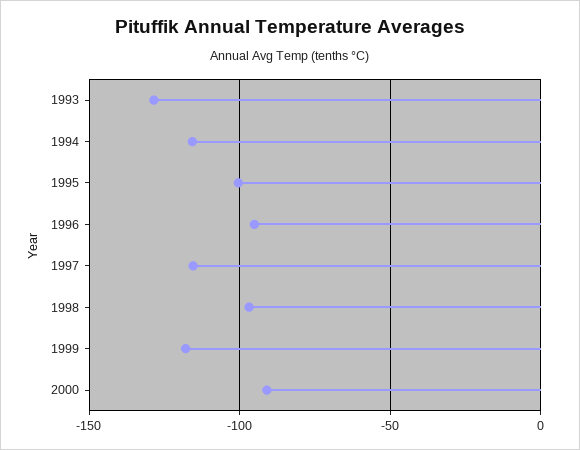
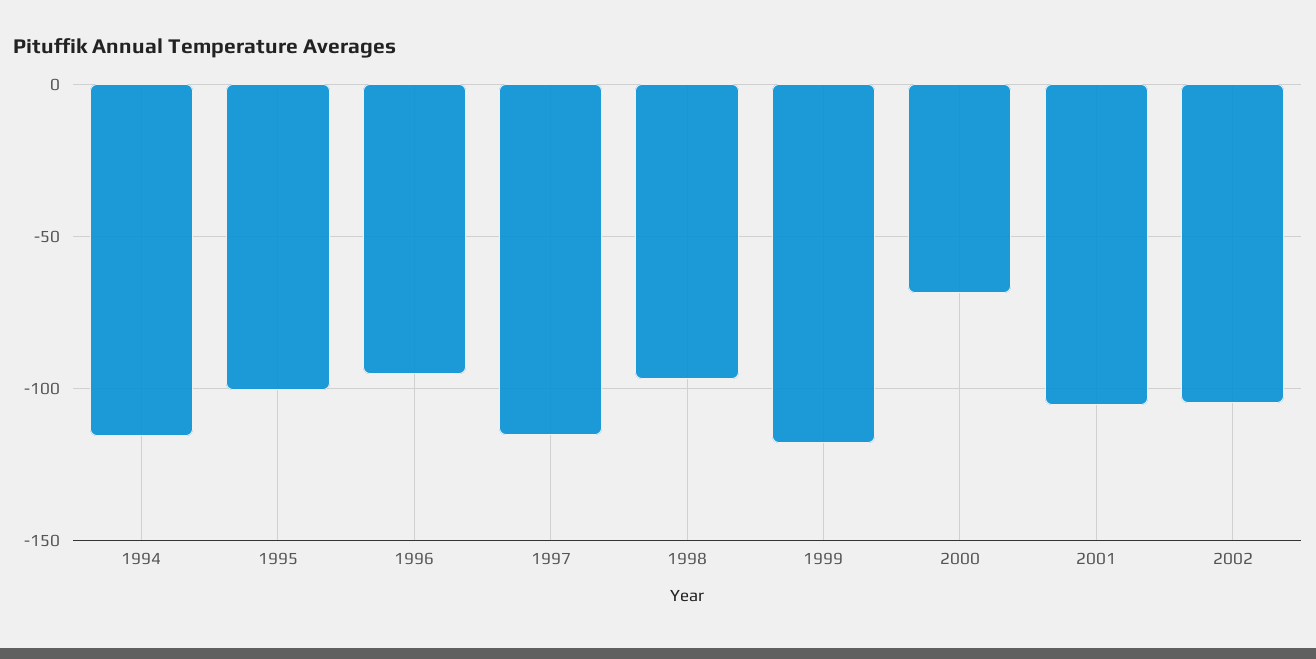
1993: -130 -> none
2000: -90 -> -70
2001: none -> -105
2002: none -> -105

